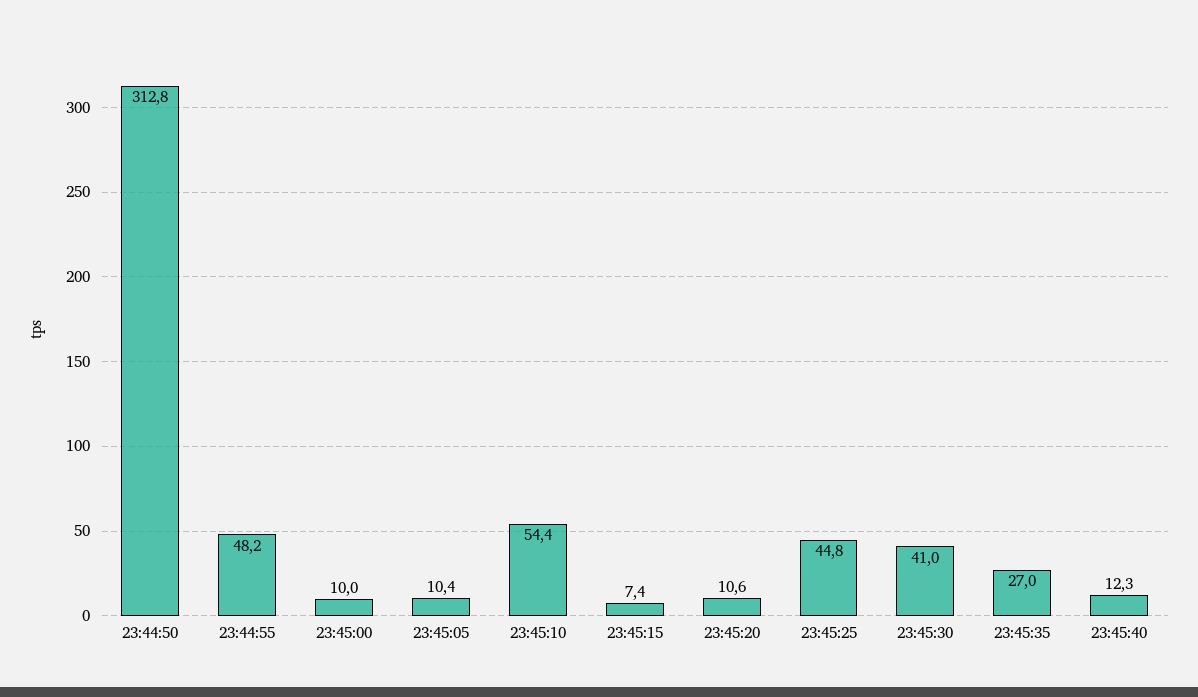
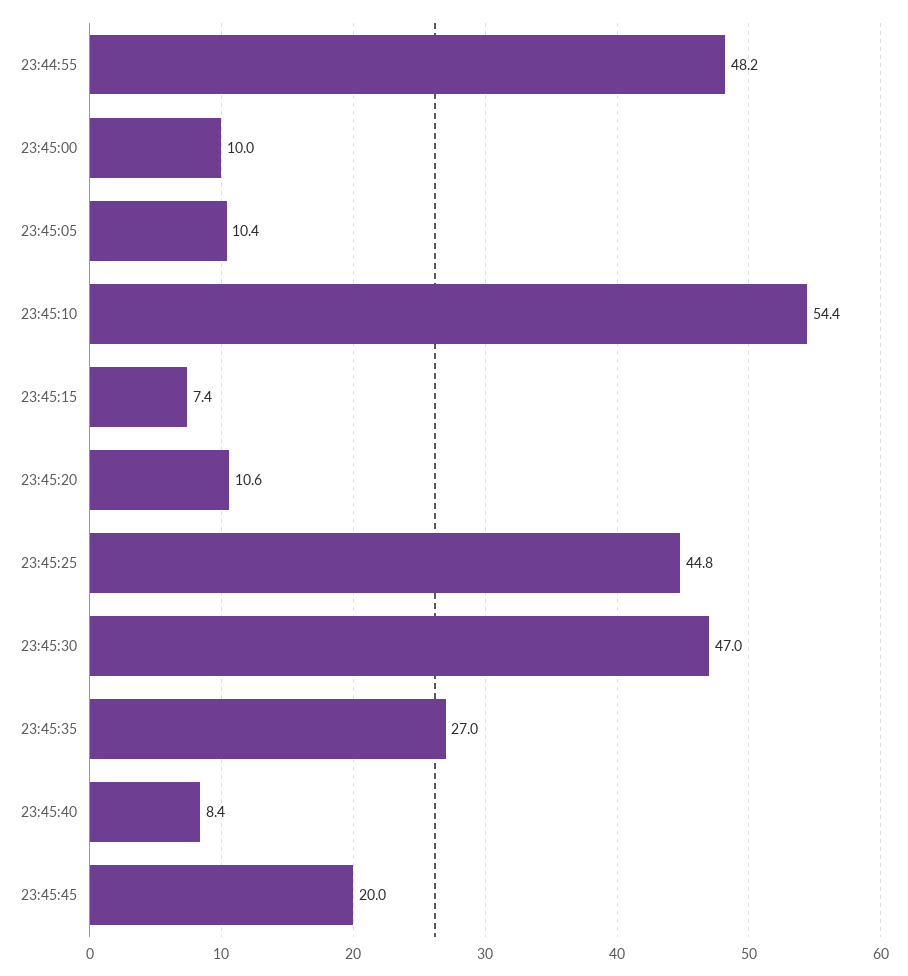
23:44:50: 312.8 -> none
23:45:30: 41 -> 47
23:45:40: 12.3 -> 8.4
23:45:45: none -> 20

